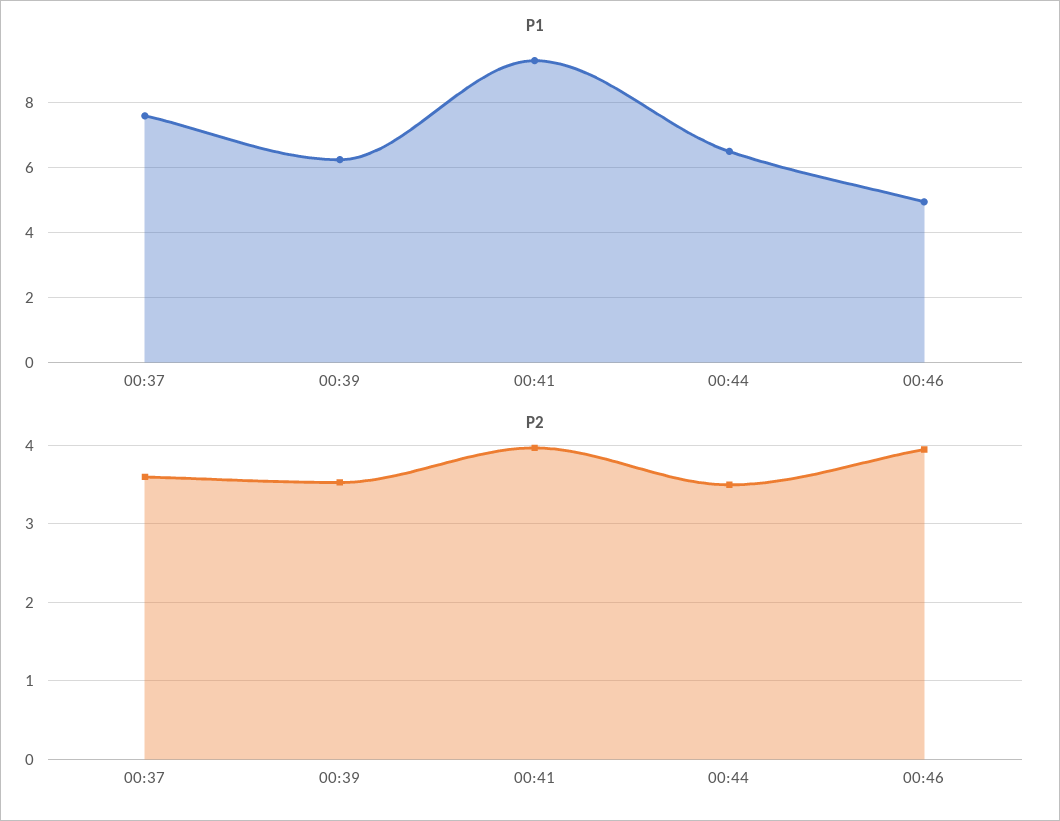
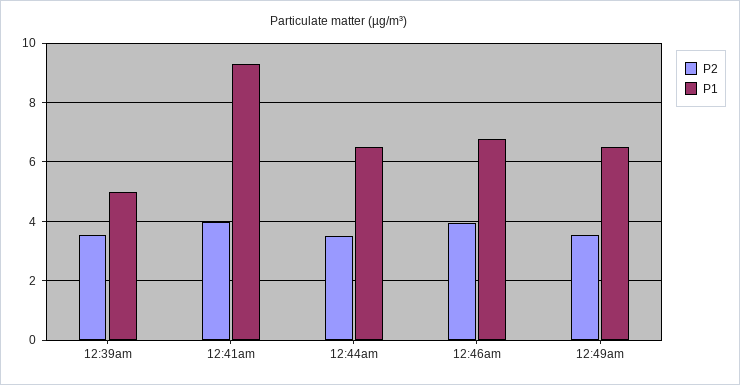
P1, 00:37: 7.6 -> none
P1, 00:39: 6.2 -> 5
P1, 00:46: 5 -> 6.75
P2, 00:37: 3.6 -> none
P2, 12:49am: none -> 3.5
P1, 12:49am: none -> 6.5

